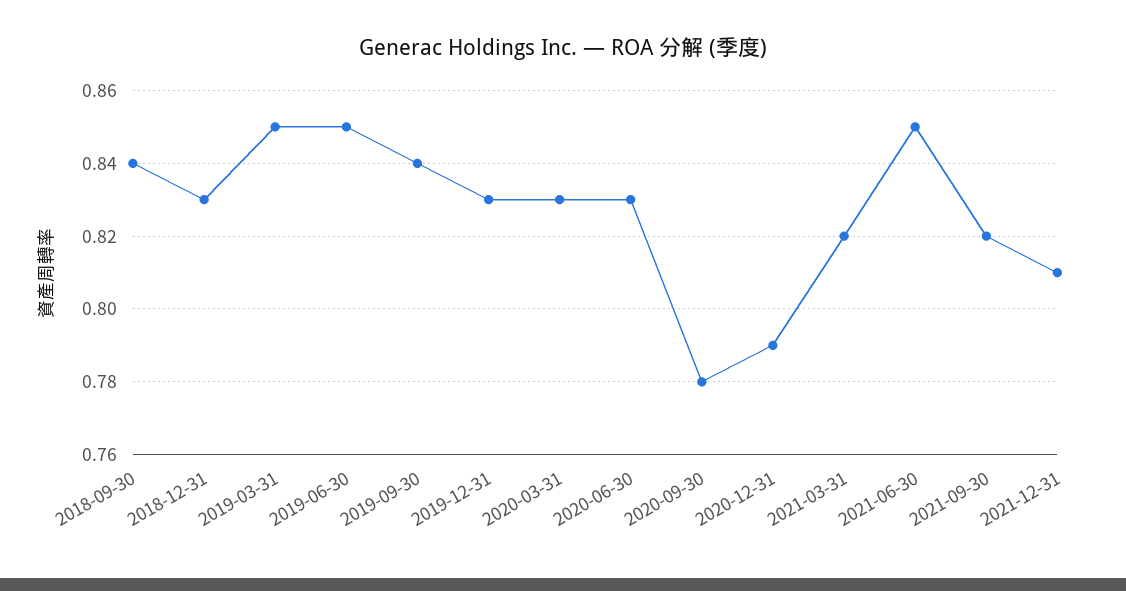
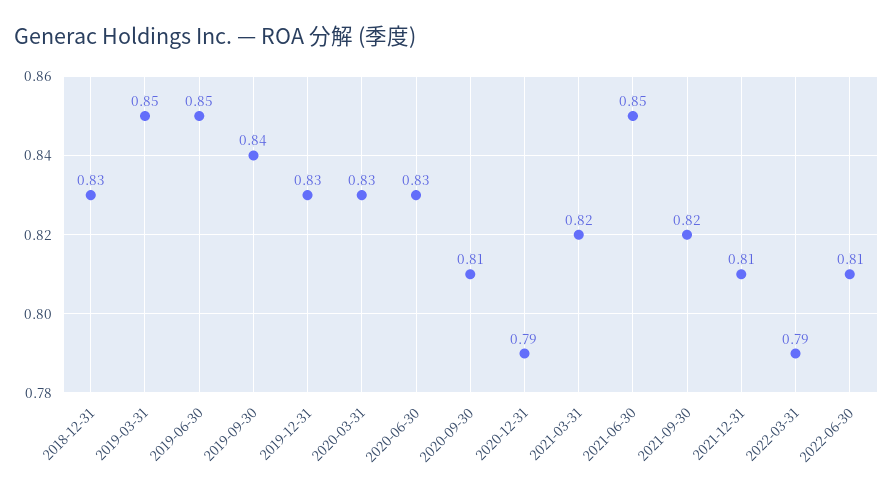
2018-09-30: 0.84 -> none
2020-09-30: 0.78 -> 0.81
2022-03-31: none -> 0.79
2022-06-30: none -> 0.81

